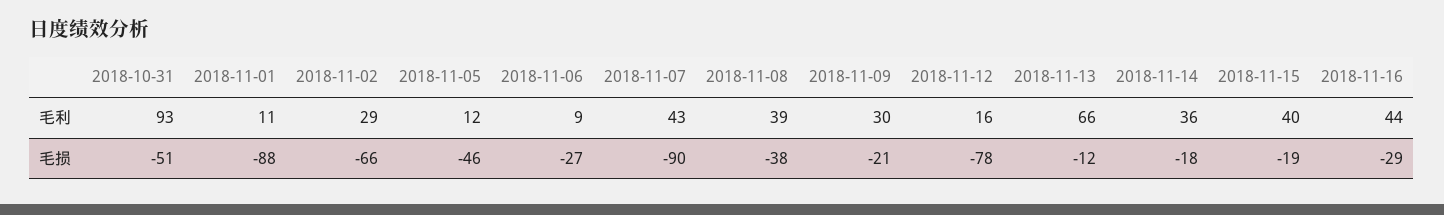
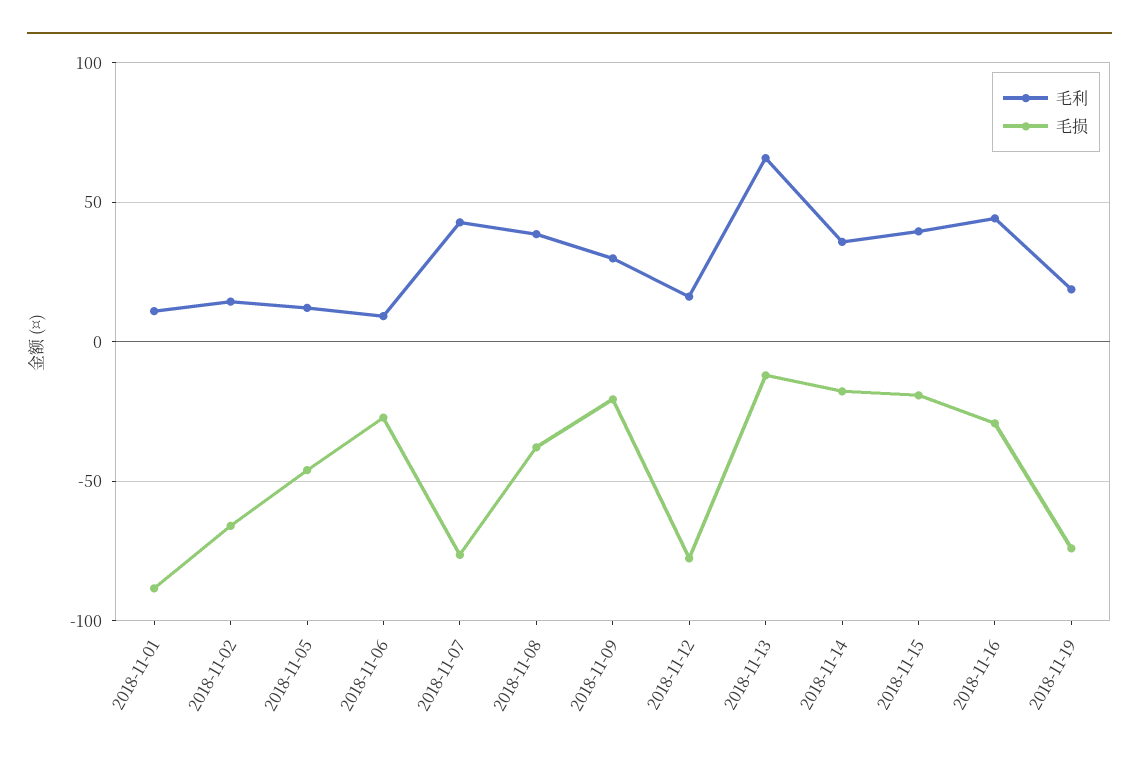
毛利, 2018-10-31: 93 -> none
毛利, 2018-11-02: 29 -> 15
毛损, 2018-10-31: -51 -> none
毛损, 2018-11-07: -90 -> -75
毛利, 2018-11-19: none -> 20
毛损, 2018-11-19: none -> -75

